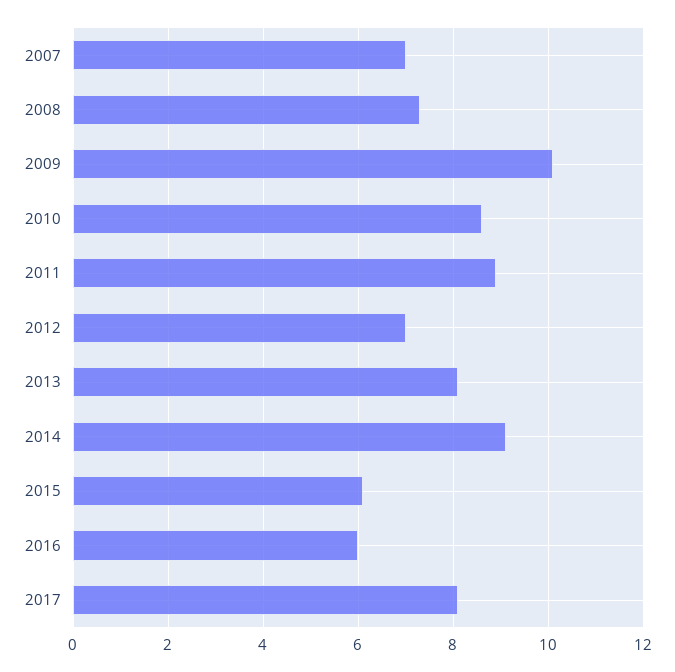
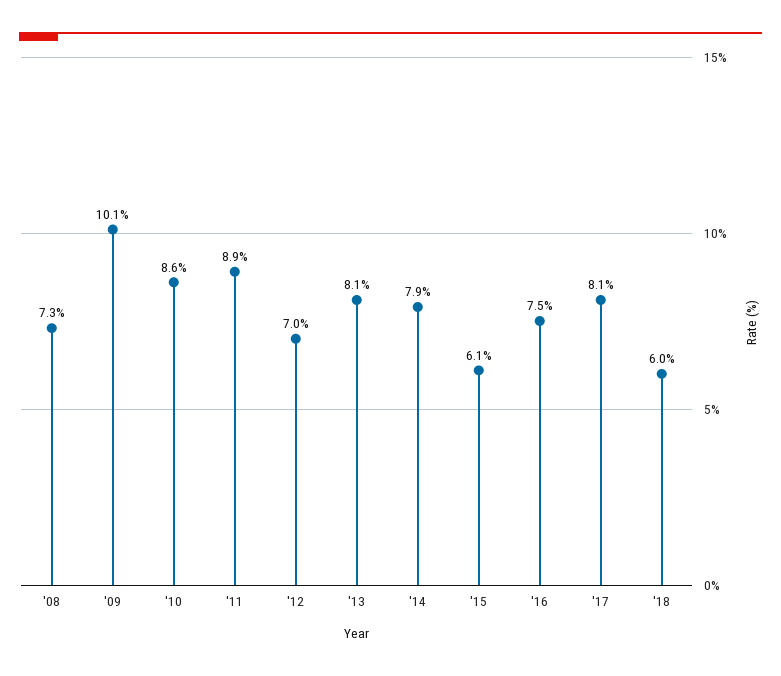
2007: 7 -> none
2014: 9 -> 7.9
2016: 6 -> 7.5
'18: none -> 6

